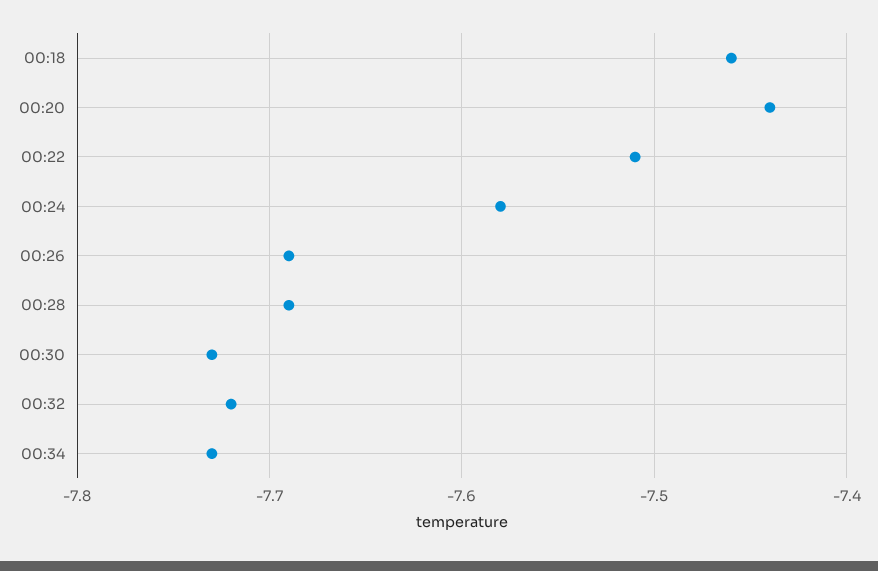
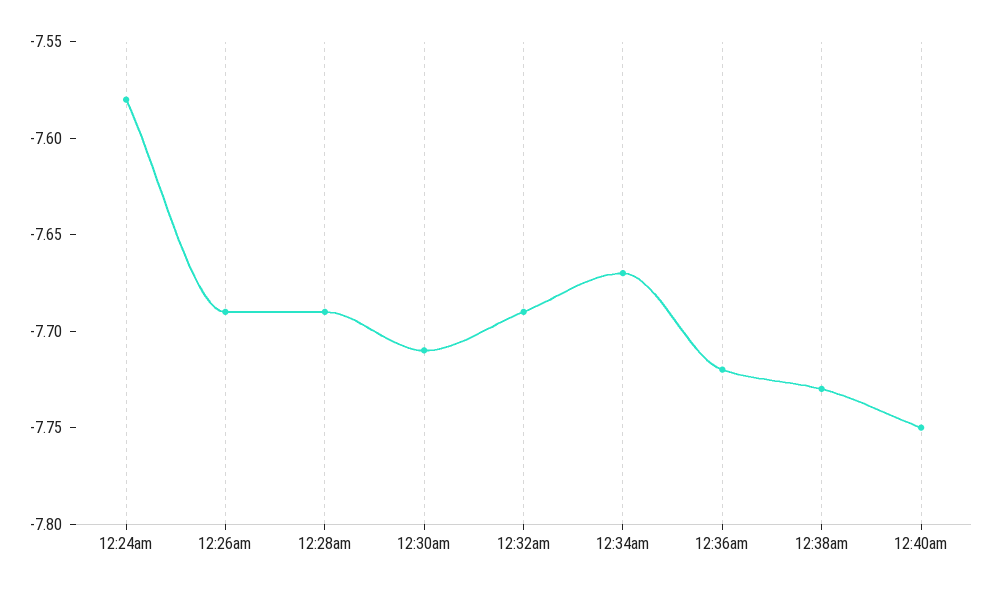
00:18: -7.46 -> none
00:20: -7.44 -> none
00:22: -7.51 -> none
00:30: -7.73 -> -7.71
00:32: -7.72 -> -7.69
00:34: -7.73 -> -7.67
12:36am: none -> -7.72
12:38am: none -> -7.73
12:40am: none -> -7.75

